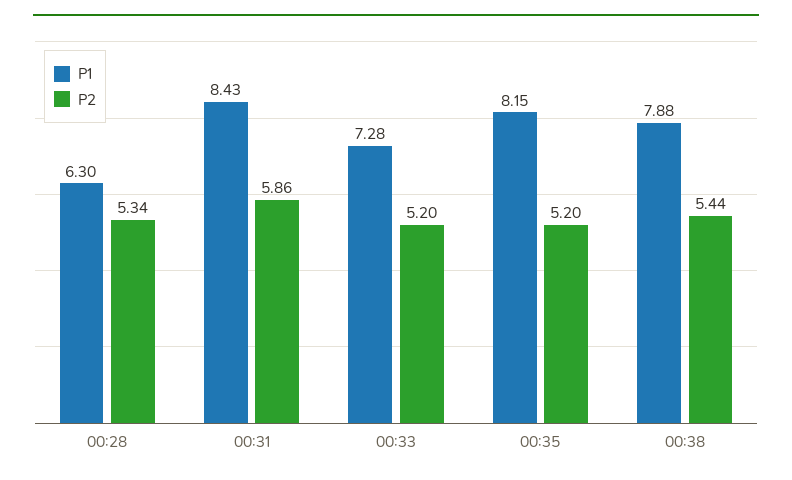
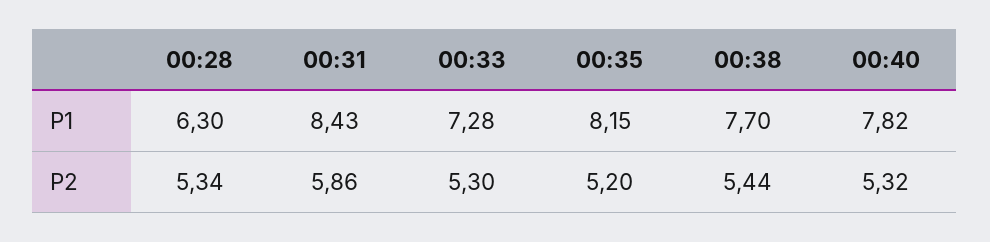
P2, 00:33: 5.2 -> 5.3
P1, 00:38: 7.88 -> 7.7
P1, 00:40: none -> 7.82
P2, 00:40: none -> 5.32

